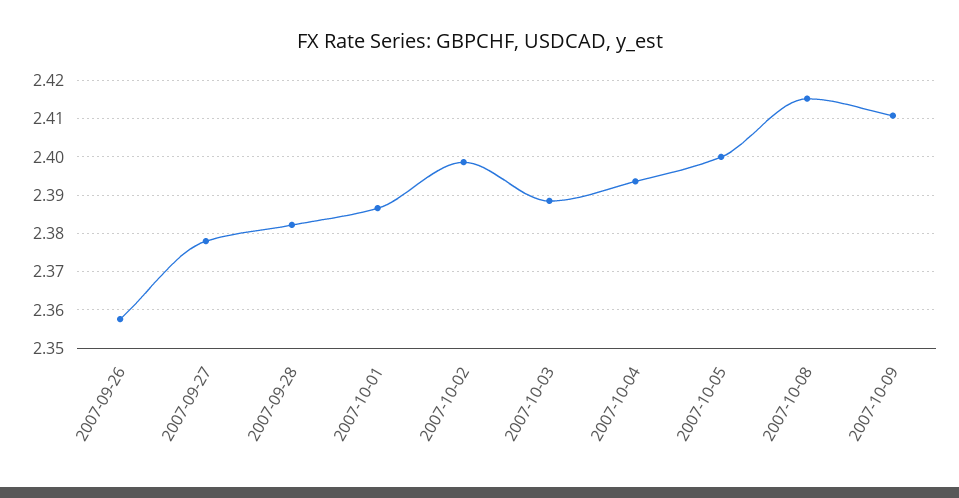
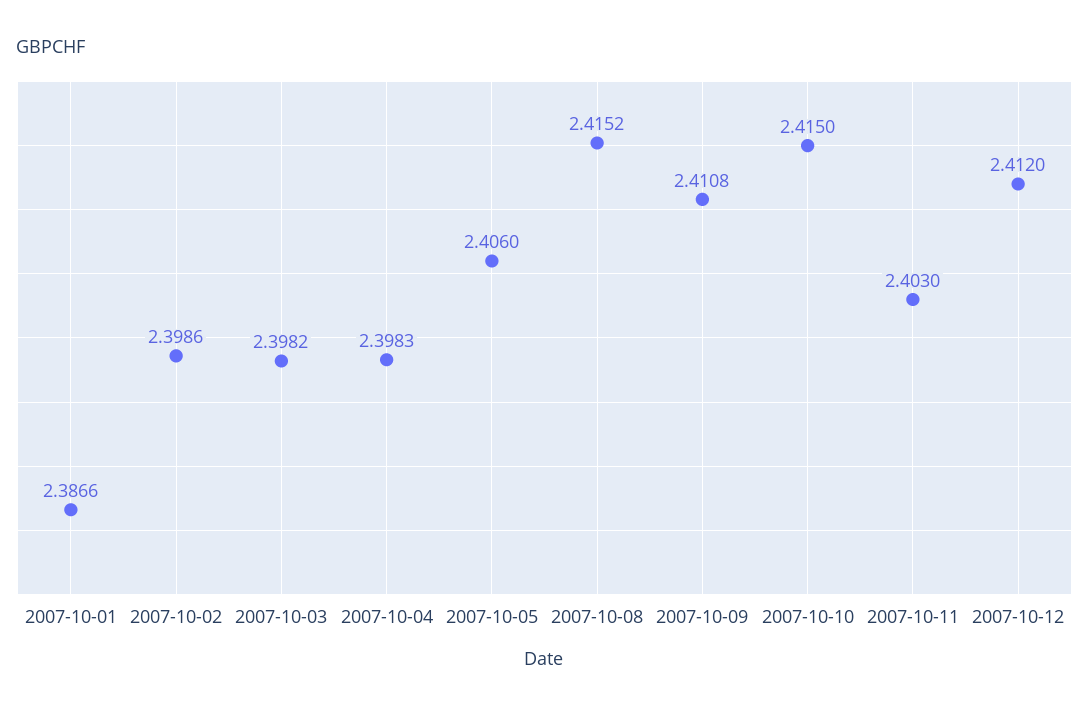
2007-09-26: 2.358 -> none
2007-09-27: 2.378 -> none
2007-09-28: 2.382 -> none
2007-10-03: 2.388 -> 2.3982
2007-10-04: 2.394 -> 2.3983
2007-10-05: 2.4 -> 2.406
2007-10-10: none -> 2.415
2007-10-11: none -> 2.403
2007-10-12: none -> 2.412

